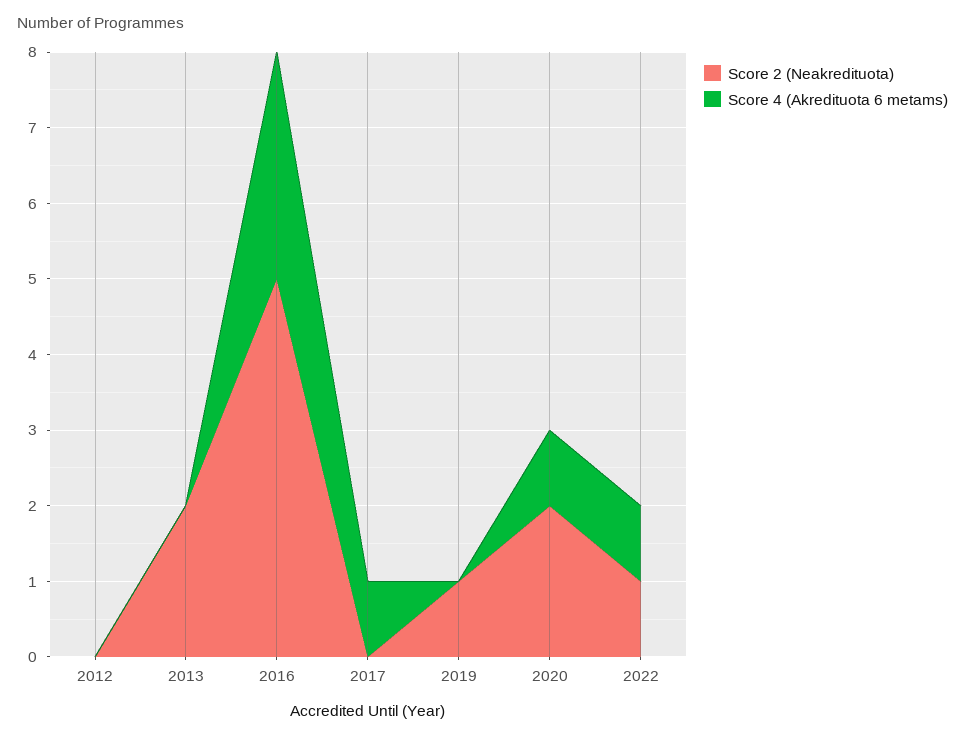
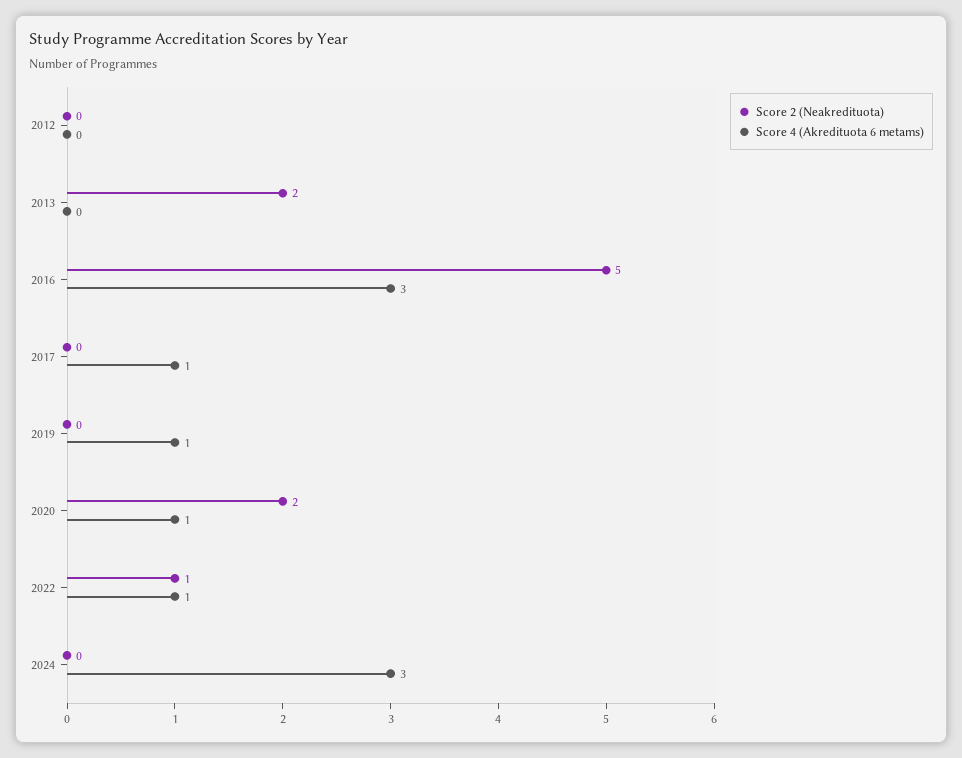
Score 2 (Neakredituota), 2019: 1 -> 0
Score 4 (Akredituota 6 metams), 2019: 0 -> 1
Score 2 (Neakredituota), 2024: none -> 0
Score 4 (Akredituota 6 metams), 2024: none -> 3

